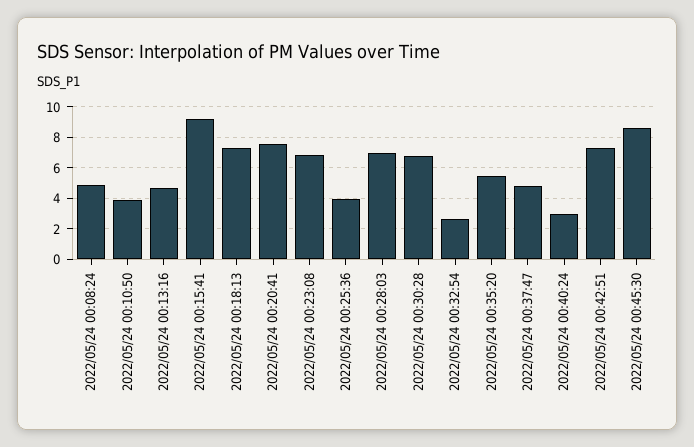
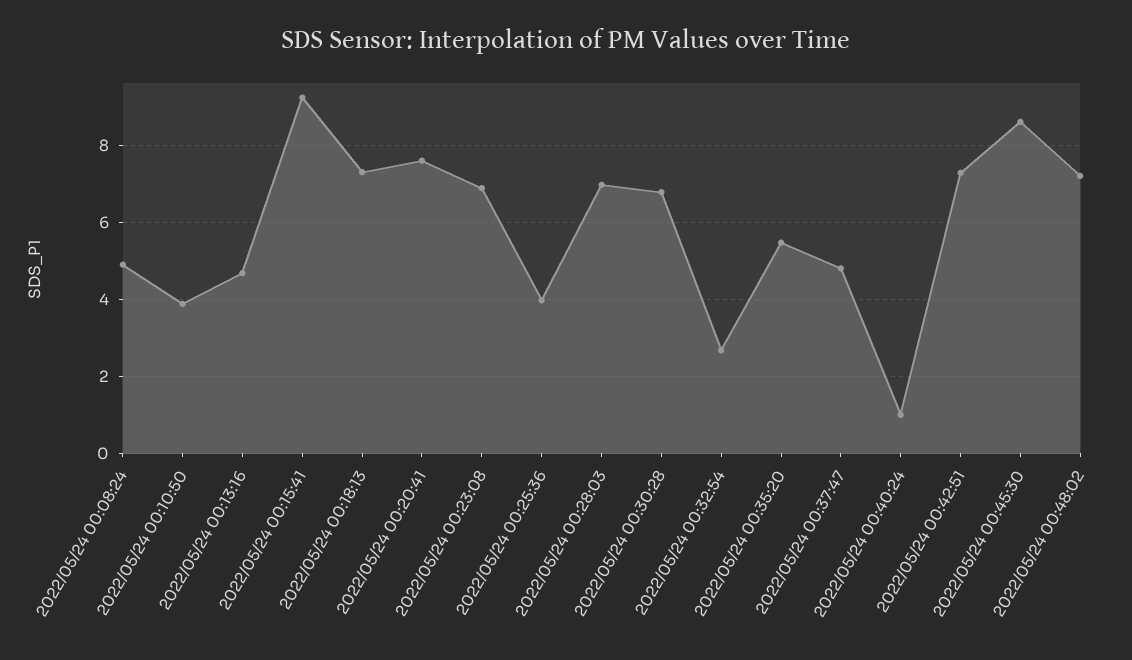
2022/05/24 00:40:24: 3 -> 1
2022/05/24 00:48:02: none -> 7.2

